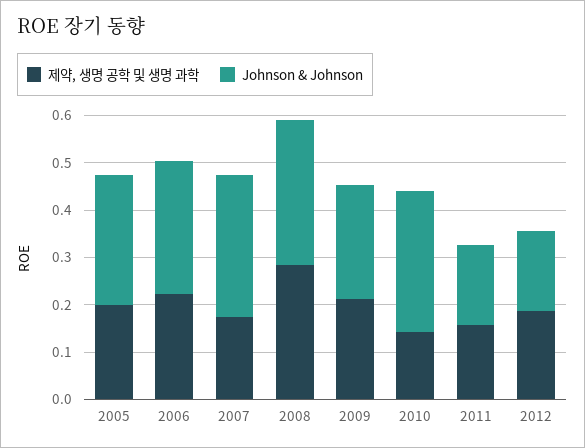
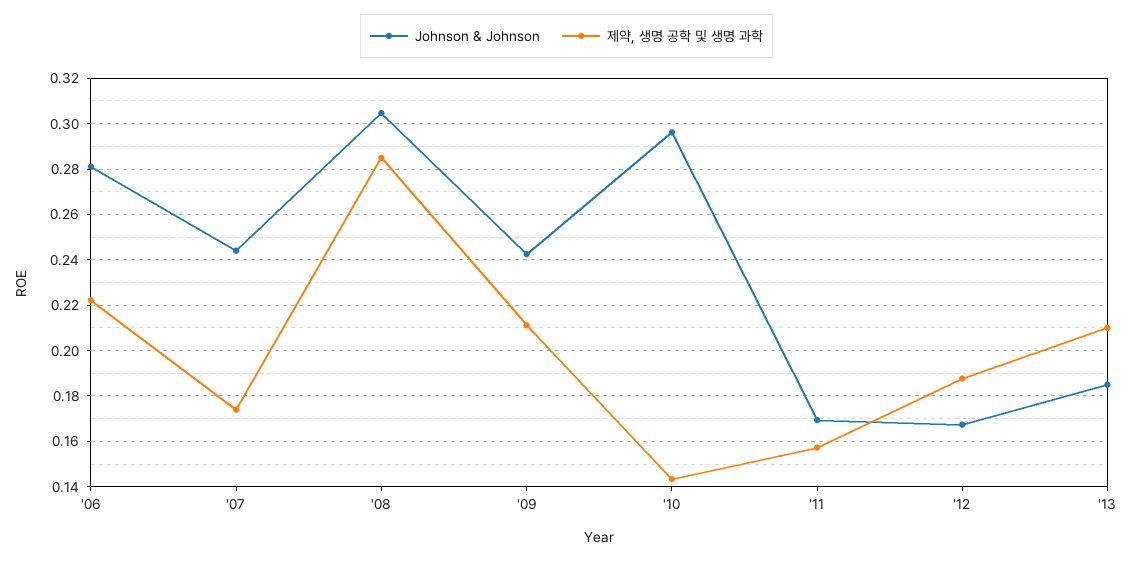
제약, 생명 공학 및 생명 과학, 2005: 0.2 -> none
Johnson & Johnson, 2005: 0.28 -> none
Johnson & Johnson, 2007: 0.3 -> 0.245
Johnson & Johnson, '13: none -> 0.185
제약, 생명 공학 및 생명 과학, '13: none -> 0.21

